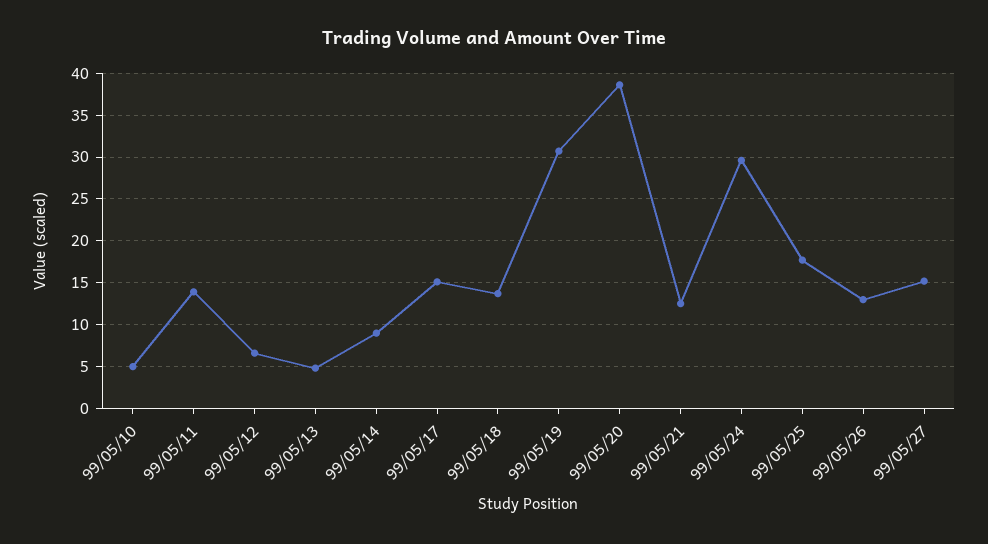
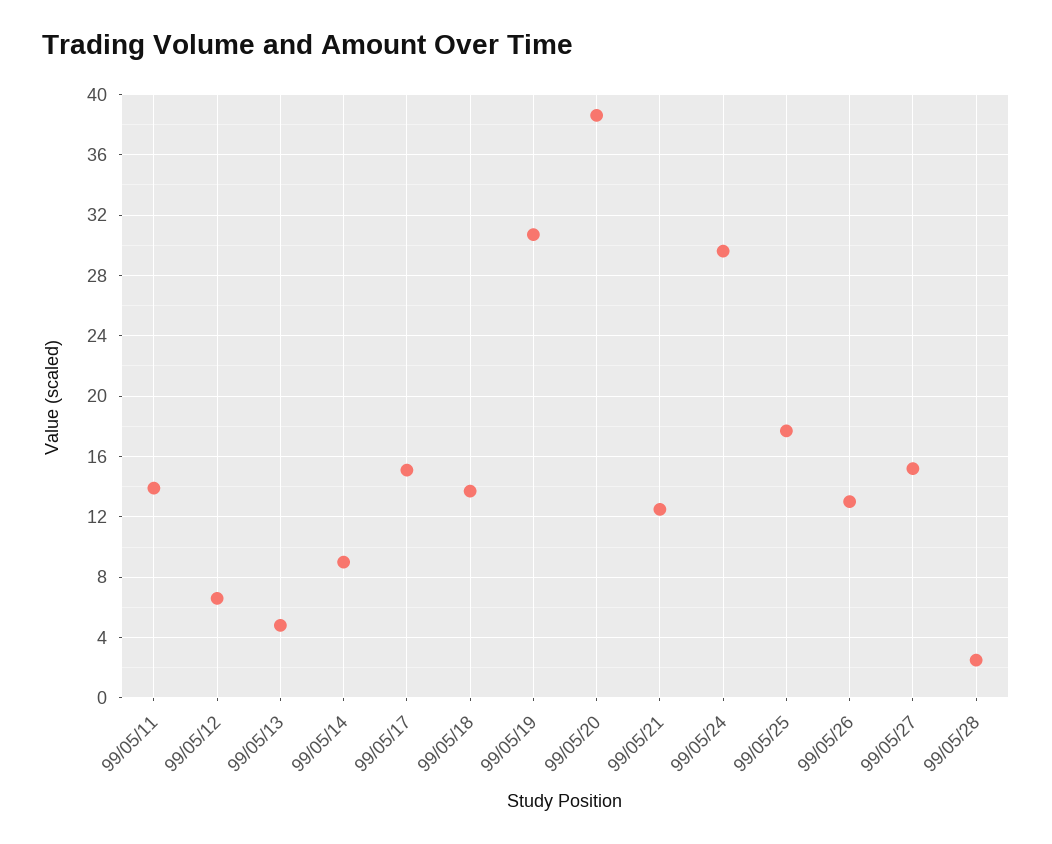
99/05/10: 5 -> none
99/05/28: none -> 2.5

